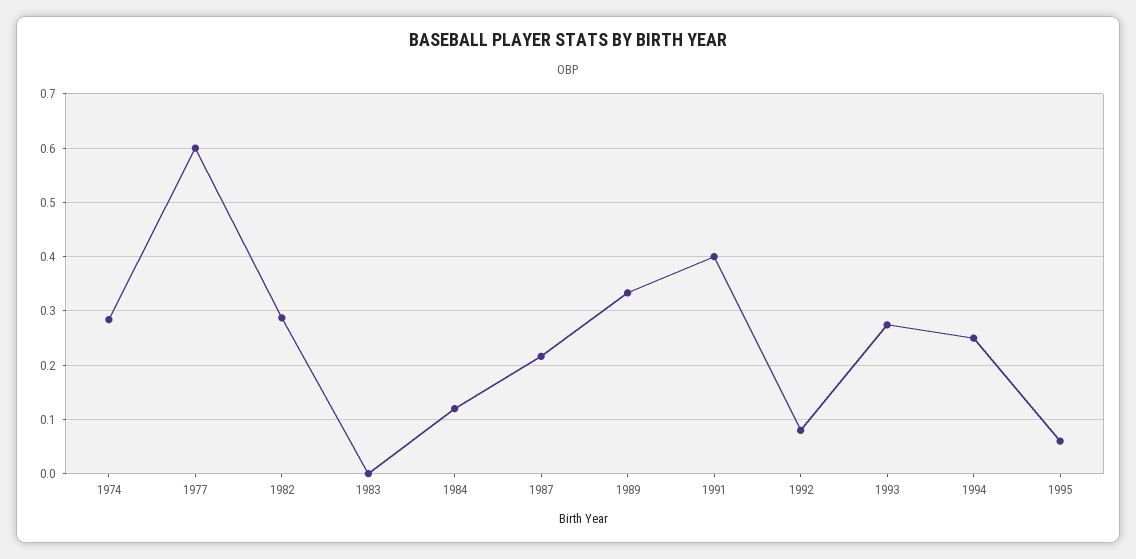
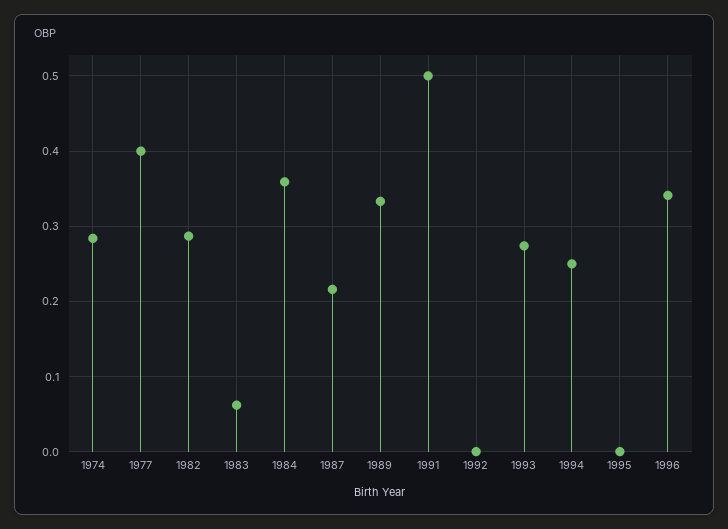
1977: 0.6 -> 0.4
1983: 0 -> 0.06
1984: 0.12 -> 0.36
1991: 0.4 -> 0.5
1992: 0.08 -> 0
1995: 0.06 -> 0
1996: none -> 0.34

